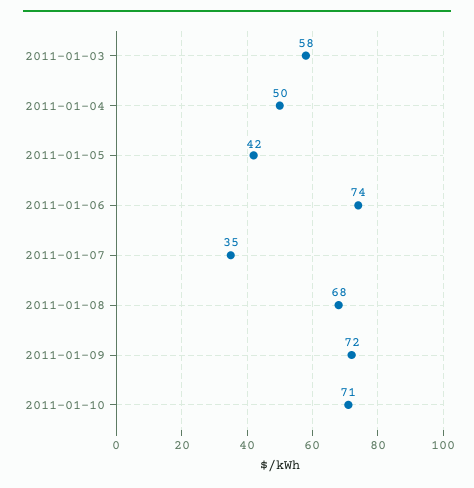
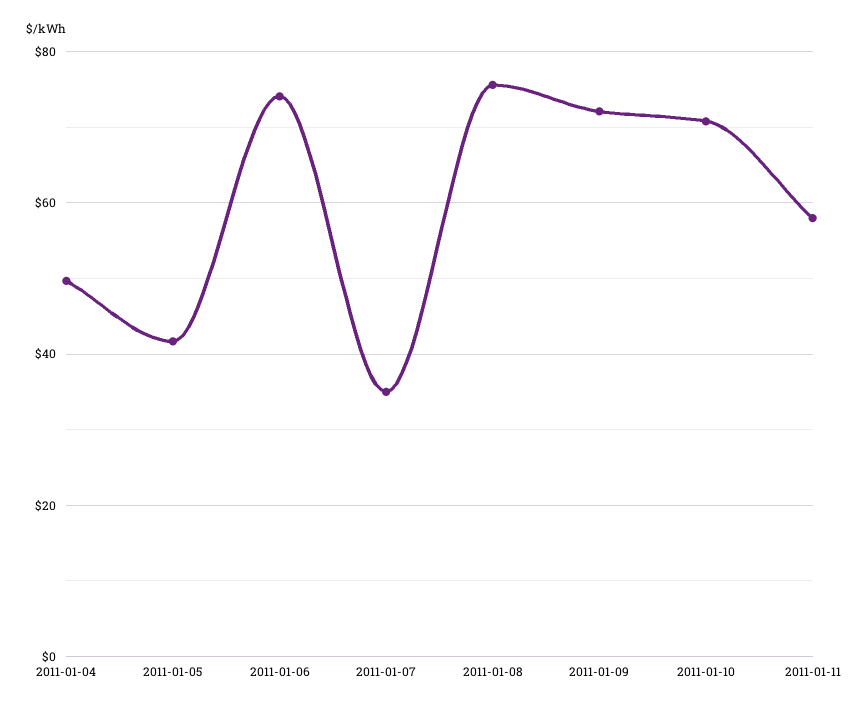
2011-01-03: 58 -> none
2011-01-08: 68 -> 76
2011-01-11: none -> 58

